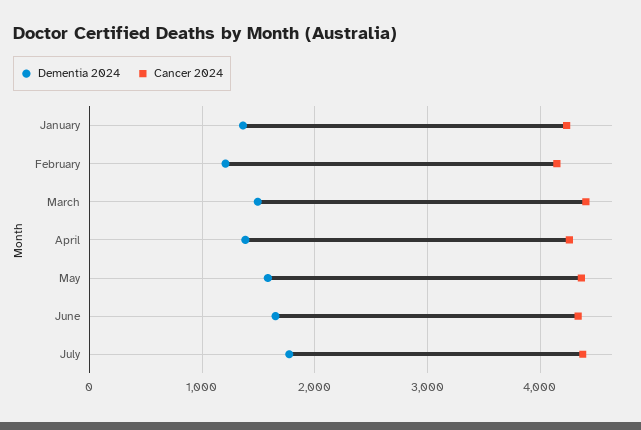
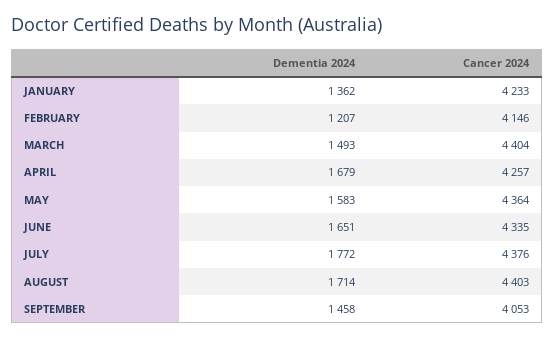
Dementia 2024, April: 1400 -> 1679
Dementia 2024, AUGUST: none -> 1714
Cancer 2024, AUGUST: none -> 4403
Dementia 2024, SEPTEMBER: none -> 1458
Cancer 2024, SEPTEMBER: none -> 4053

